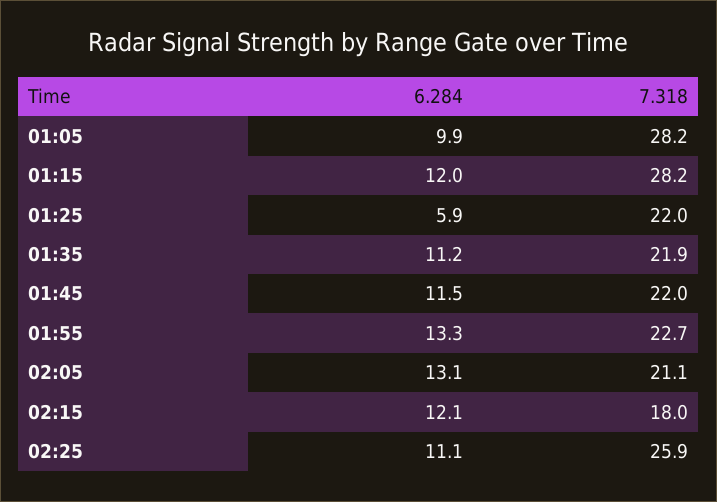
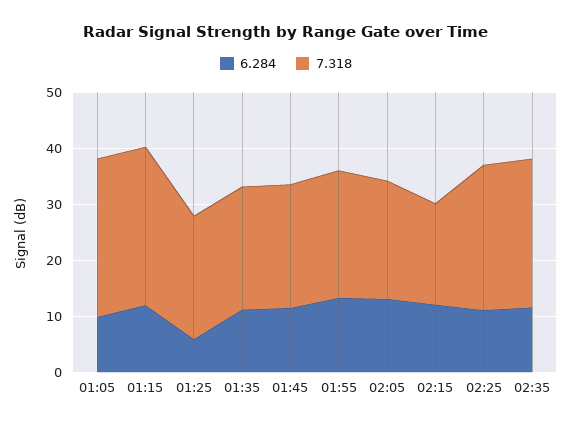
6.284, 02:35: none -> 12
7.318, 02:35: none -> 26

